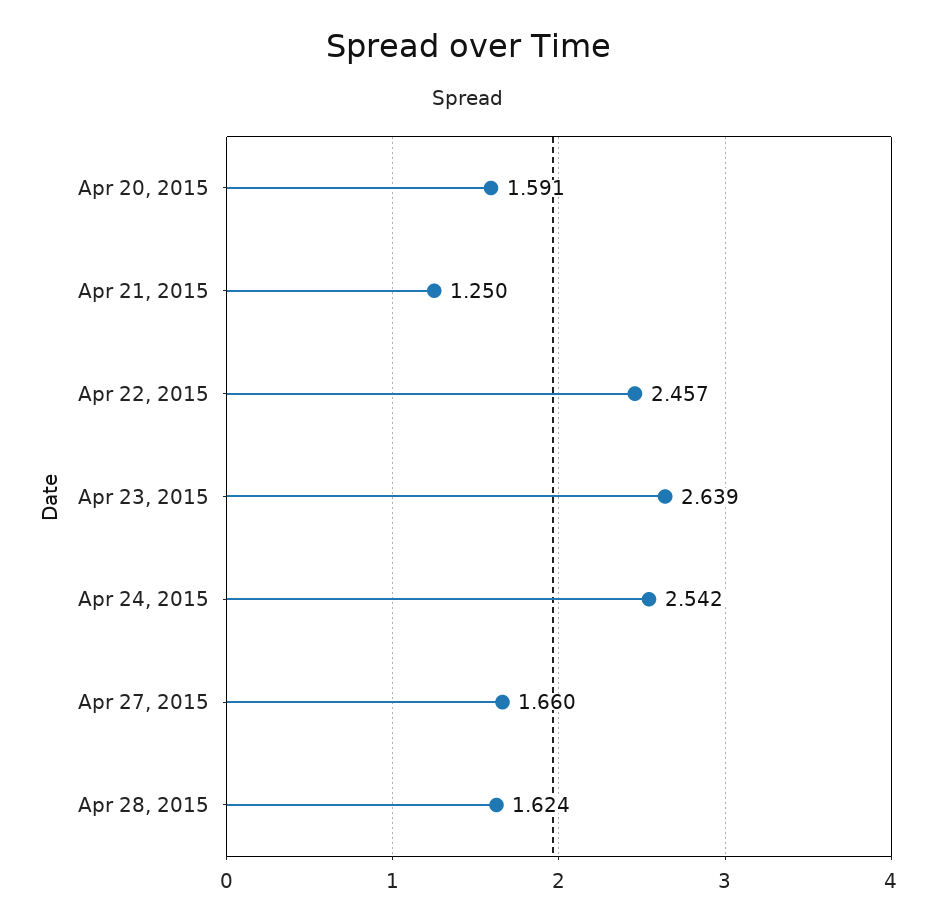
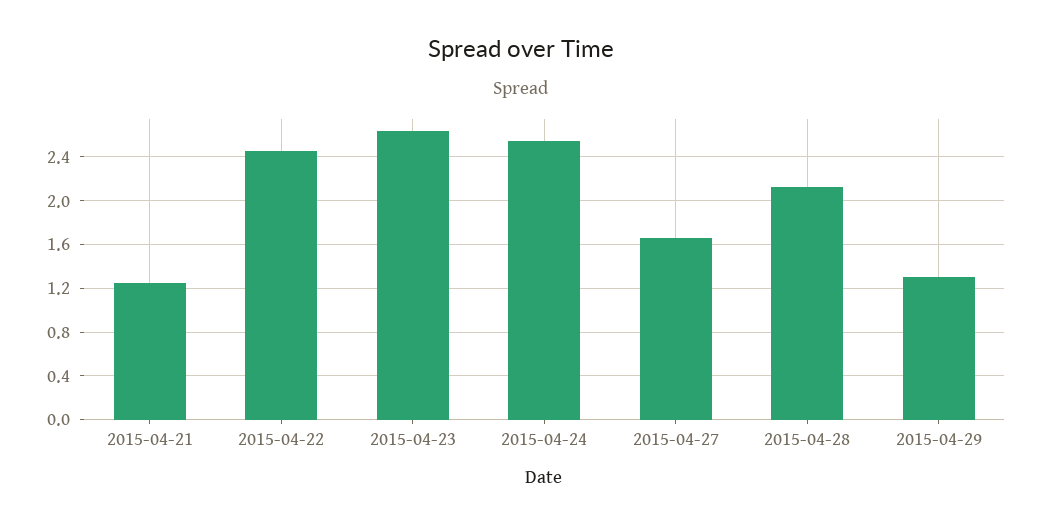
Apr 20, 2015: 1.591 -> none
Apr 28, 2015: 1.624 -> 2.1
2015-04-29: none -> 1.3

